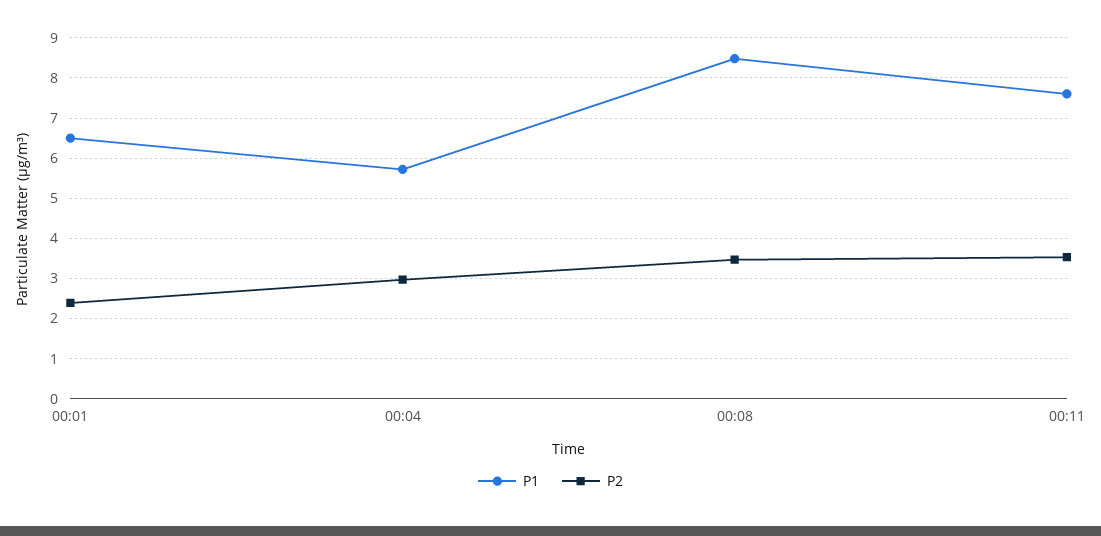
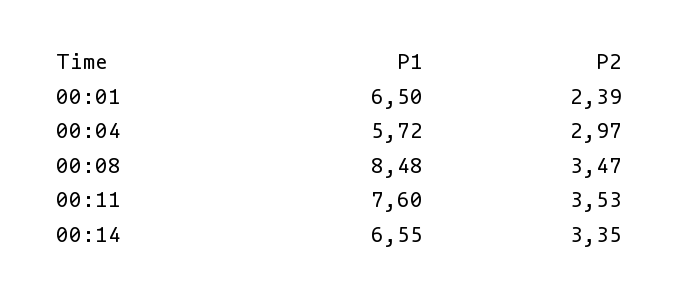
P1, 00:14: none -> 6.55
P2, 00:14: none -> 3.35

